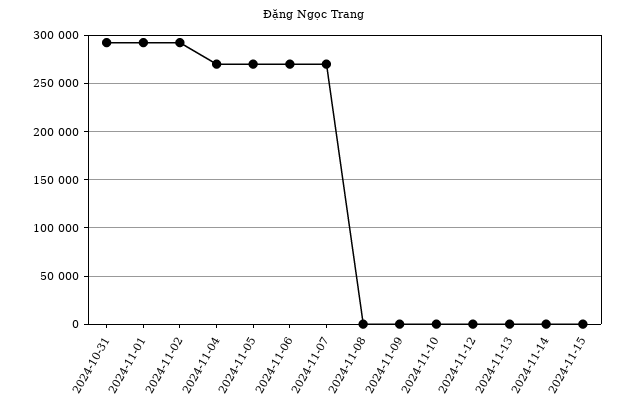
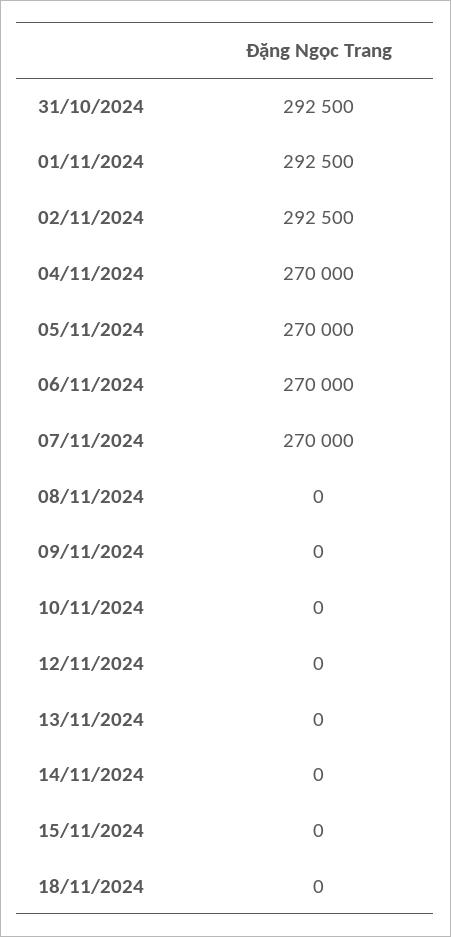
18/11/2024: none -> 0

